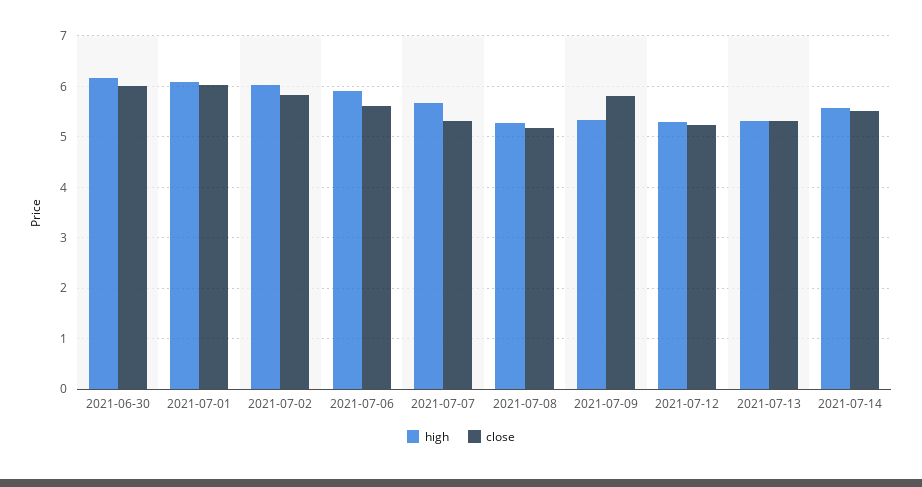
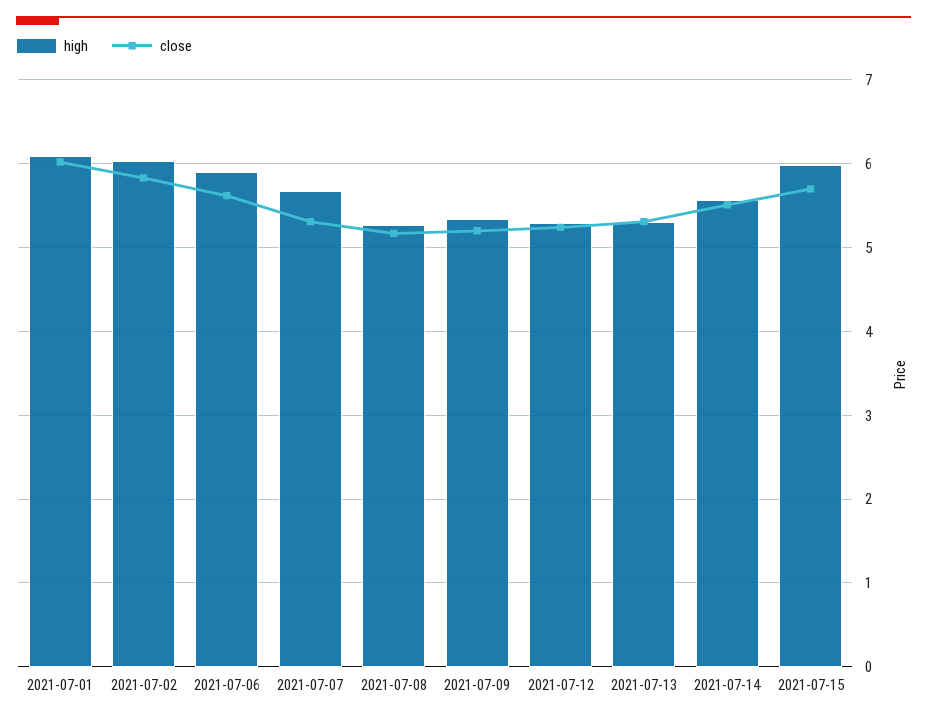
high, 2021-06-30: 6.2 -> none
close, 2021-06-30: 6 -> none
close, 2021-07-09: 5.8 -> 5.2
high, 2021-07-15: none -> 6
close, 2021-07-15: none -> 5.7

